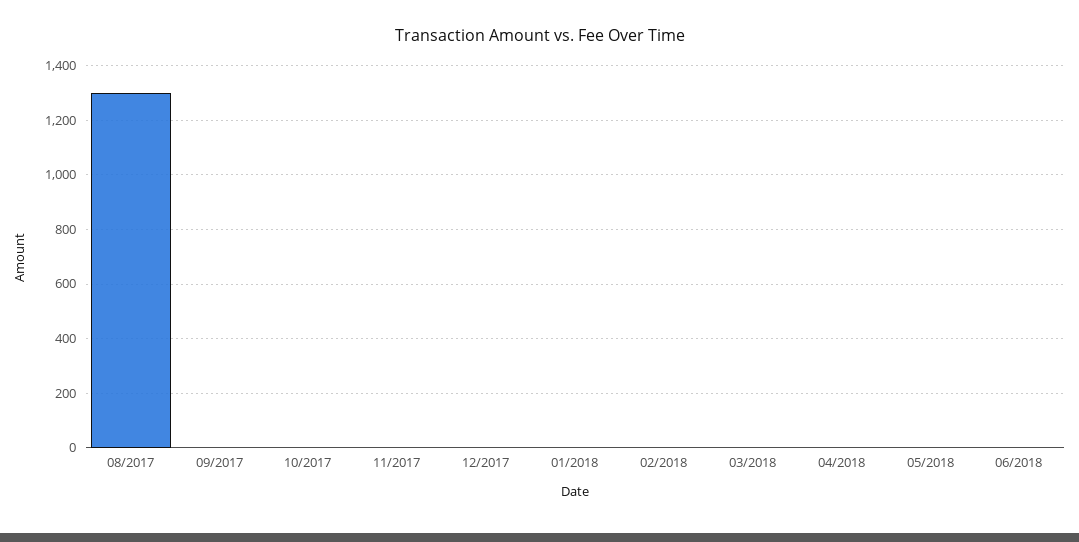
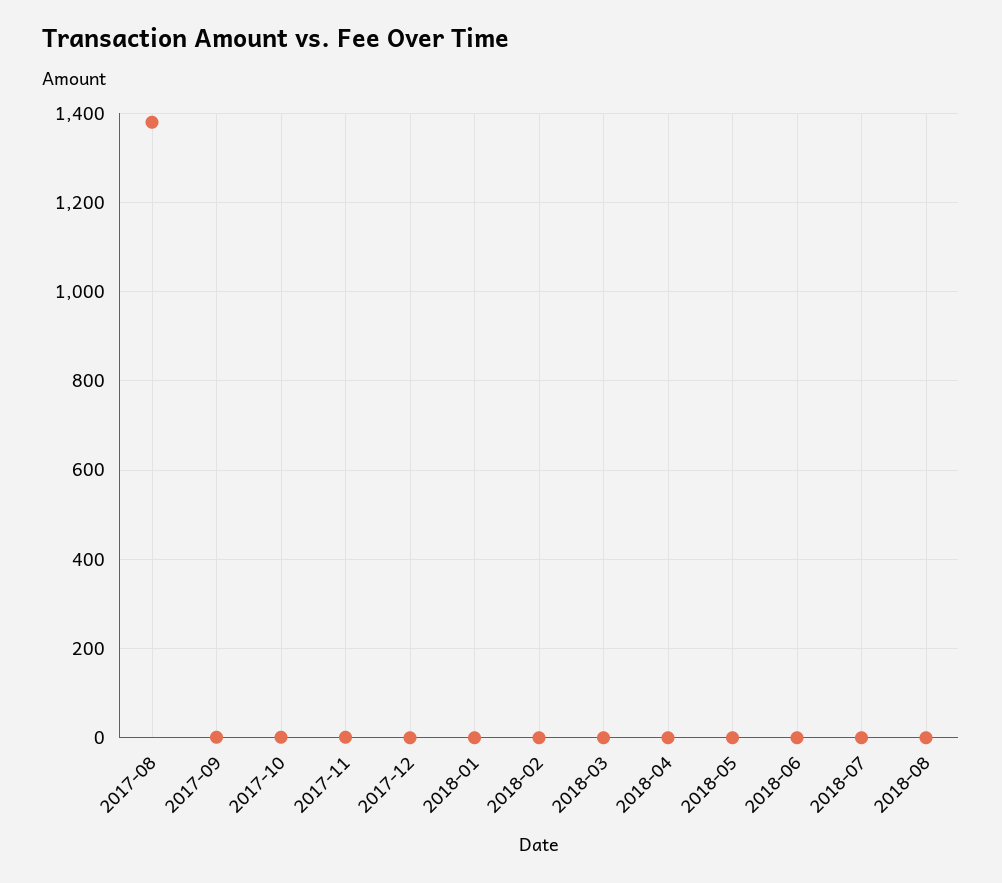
08/2017: 1300 -> 1380
2018-07: none -> 0
2018-08: none -> 0

